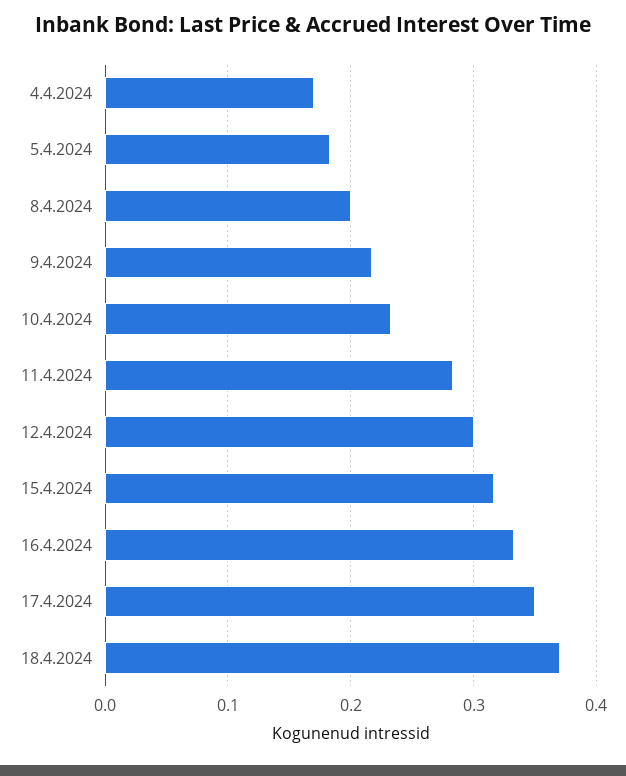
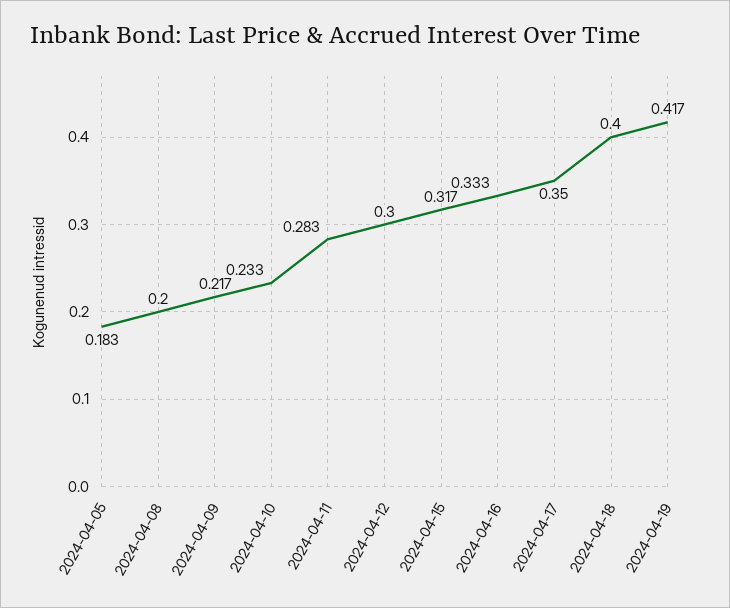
4.4.2024: 0.17 -> none
18.4.2024: 0.37 -> 0.4
2024-04-19: none -> 0.417

